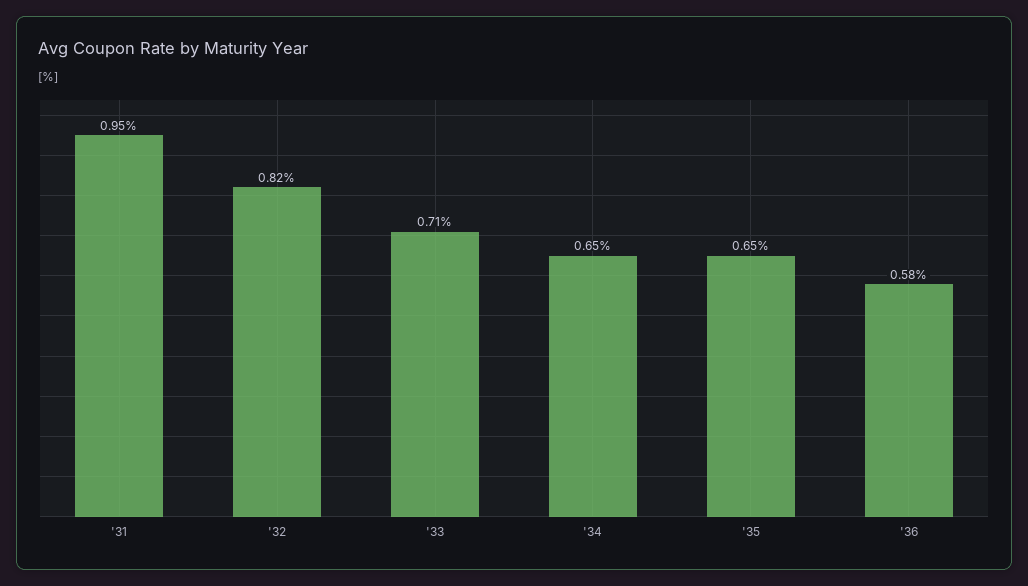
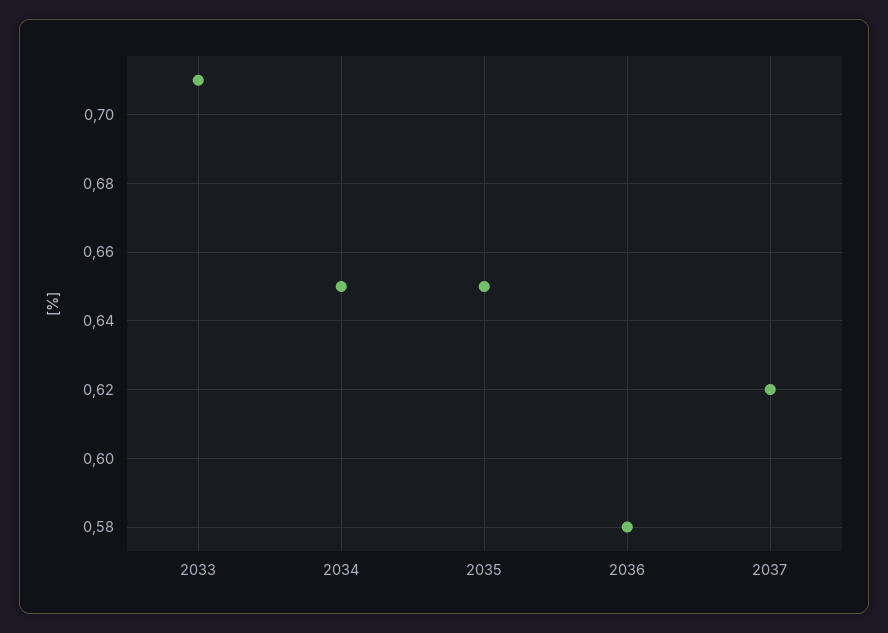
'31: 0.95 -> none
'32: 0.82 -> none
2037: none -> 0.62

